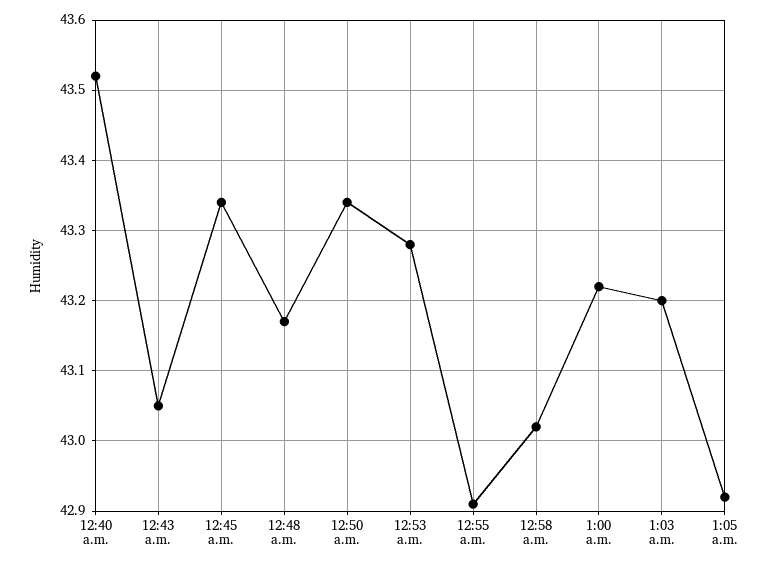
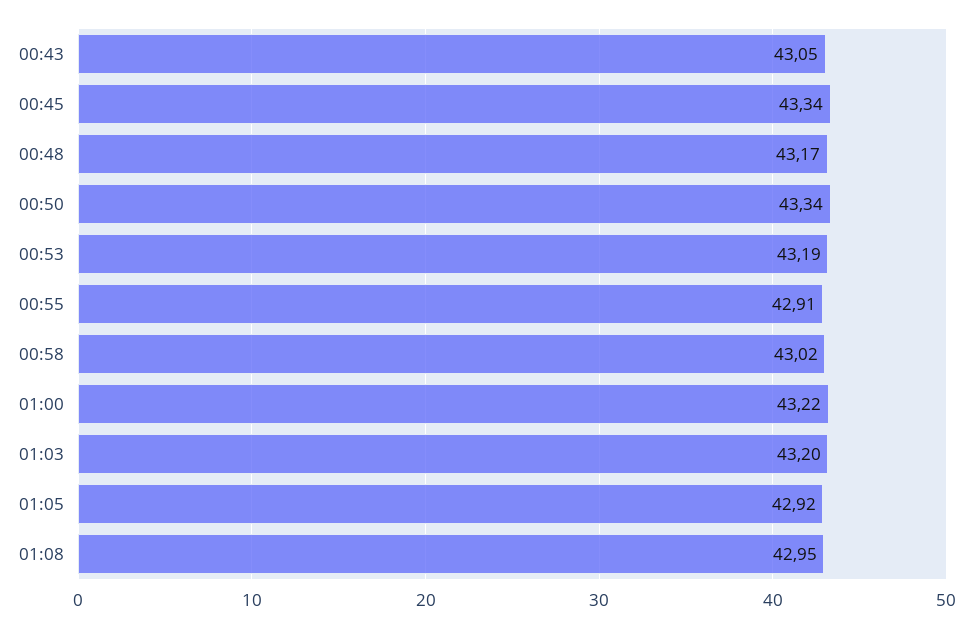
12:40 a.m.: 43.52 -> none
12:53 a.m.: 43.28 -> 43.19
01:08: none -> 42.95

